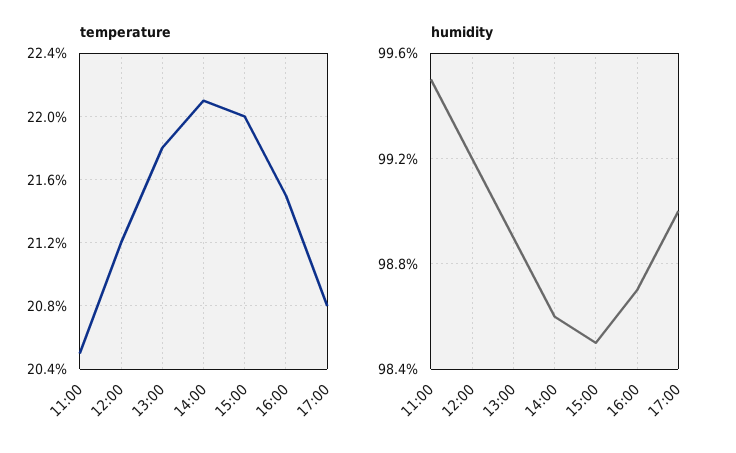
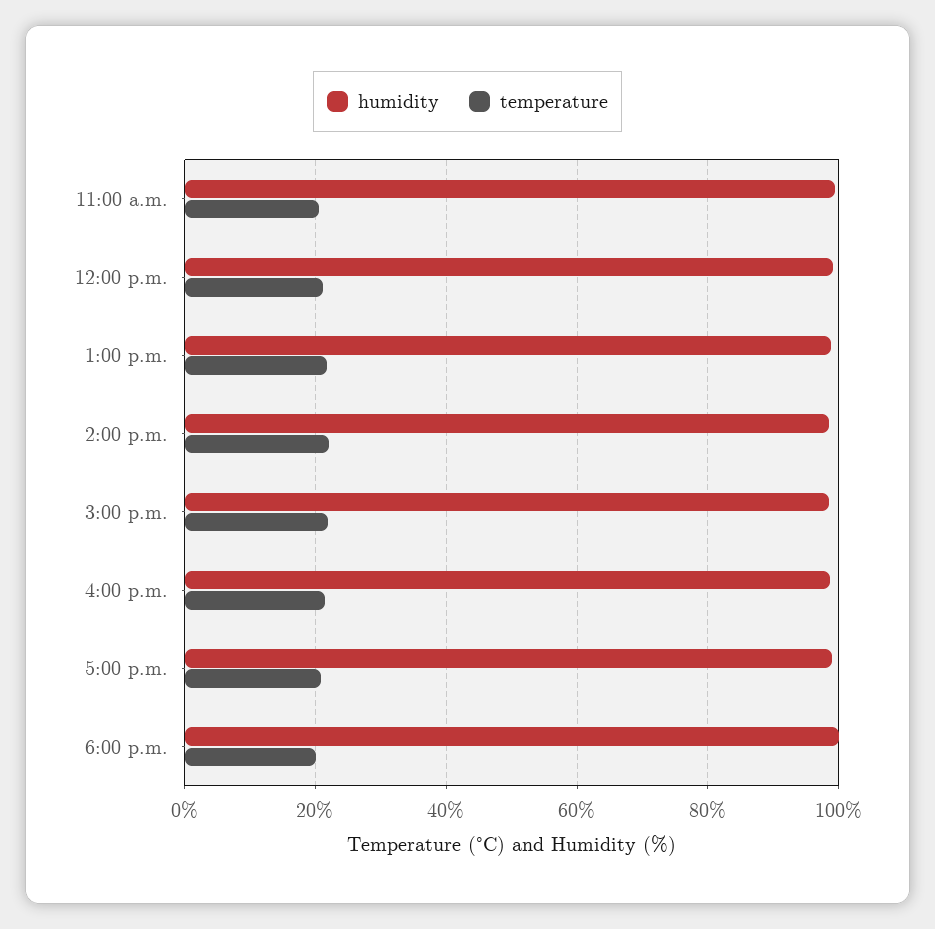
humidity, 6:00 p.m.: none -> 100
temperature, 6:00 p.m.: none -> 20

